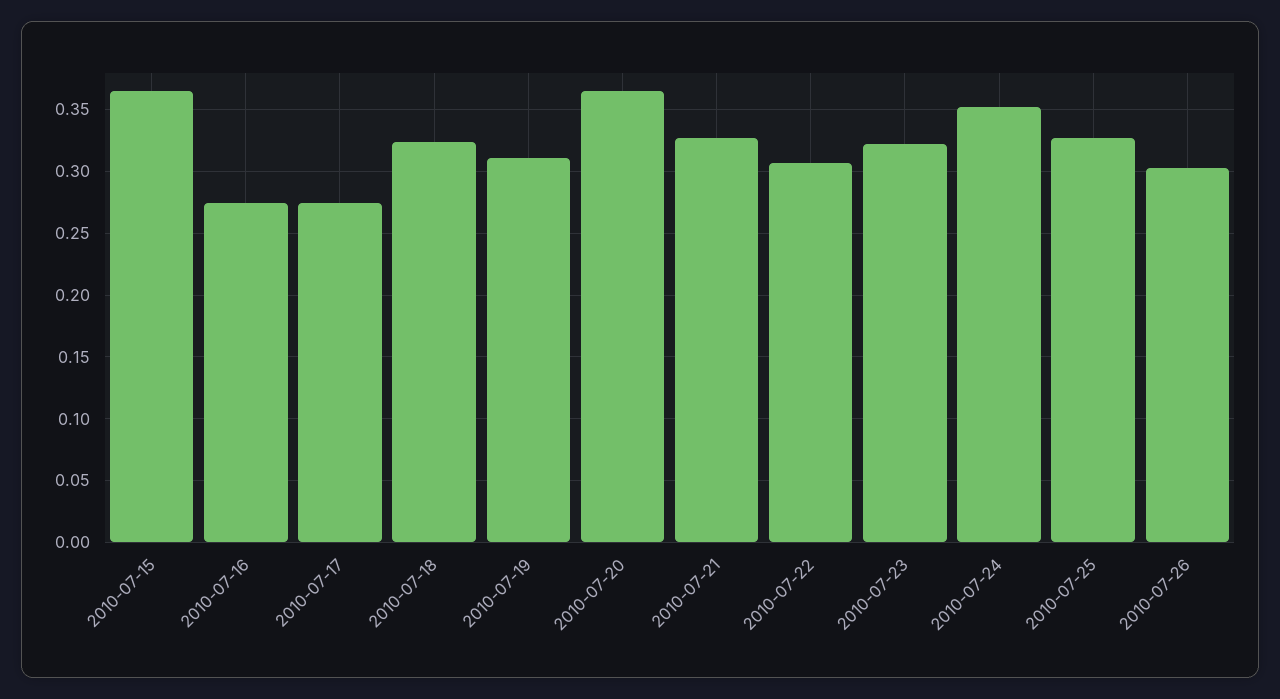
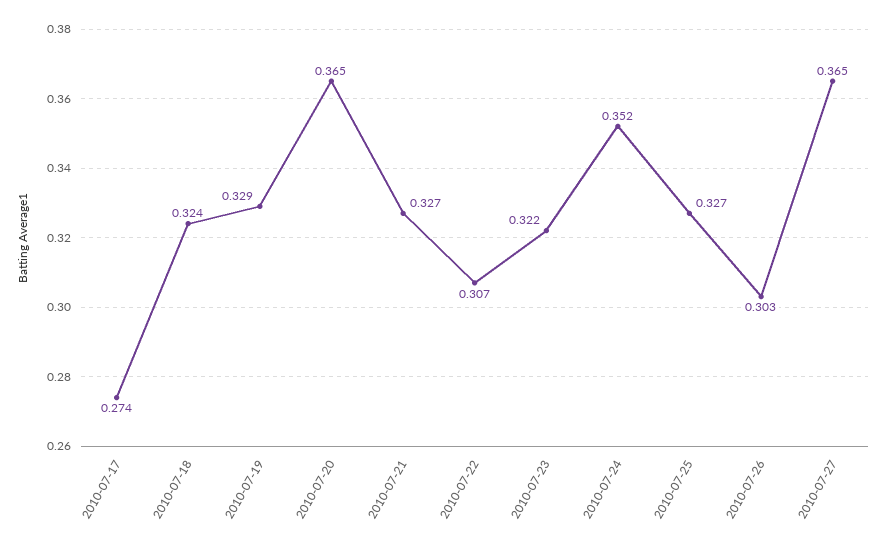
2010-07-15: 0.365 -> none
2010-07-16: 0.275 -> none
2010-07-19: 0.31 -> 0.329
2010-07-27: none -> 0.365

